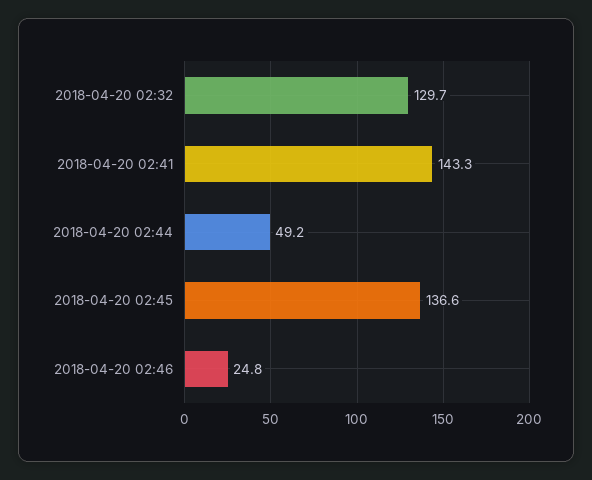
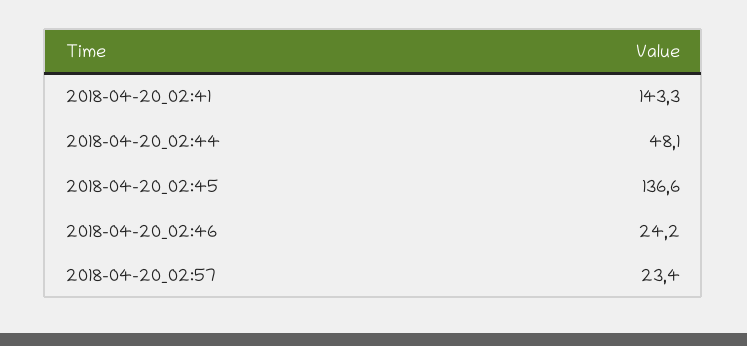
2018-04-20 02:32: 129.7 -> none
2018-04-20 02:44: 49.2 -> 48.1
2018-04-20 02:46: 24.8 -> 24.2
2018-04-20_02:57: none -> 23.4

